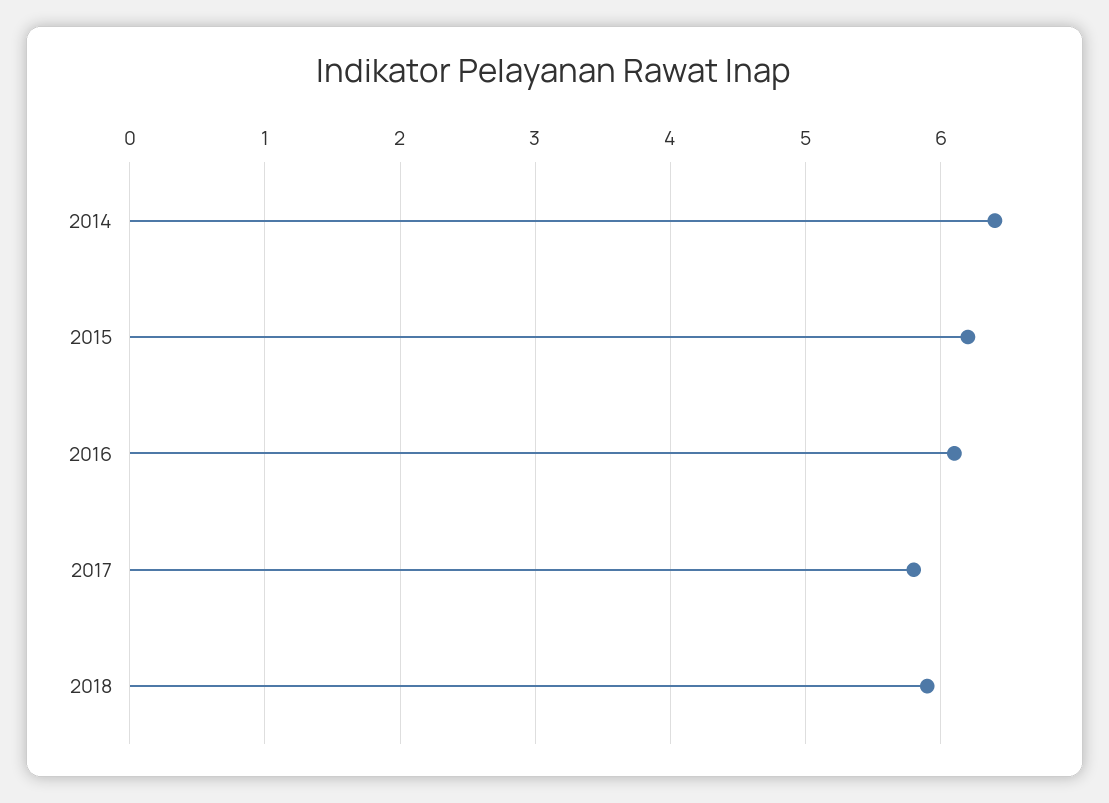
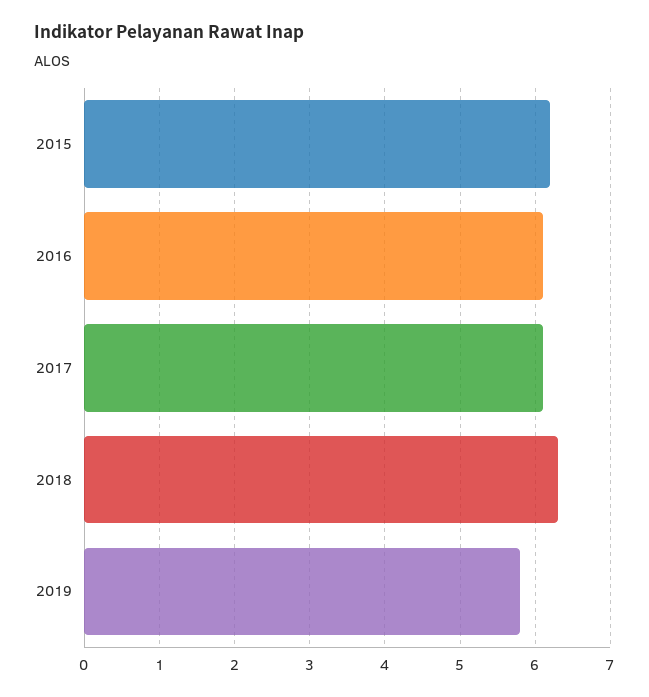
2014: 6.4 -> none
2017: 5.8 -> 6.1
2018: 5.9 -> 6.3
2019: none -> 5.8

